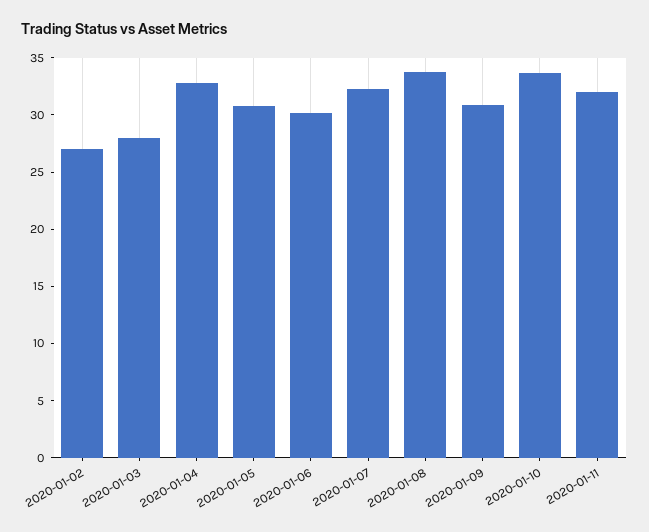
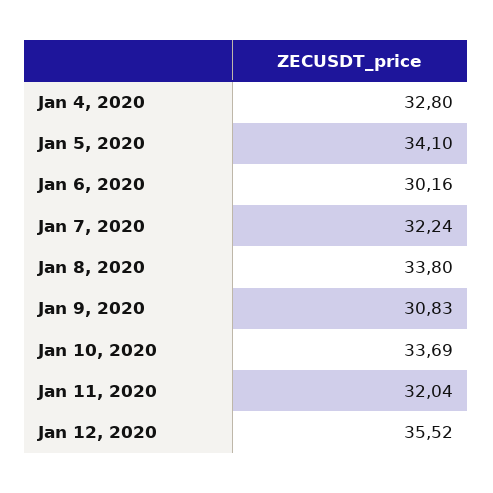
2020-01-02: 27 -> none
2020-01-03: 28 -> none
2020-01-05: 31 -> 34.1
Jan 12, 2020: none -> 35.52

